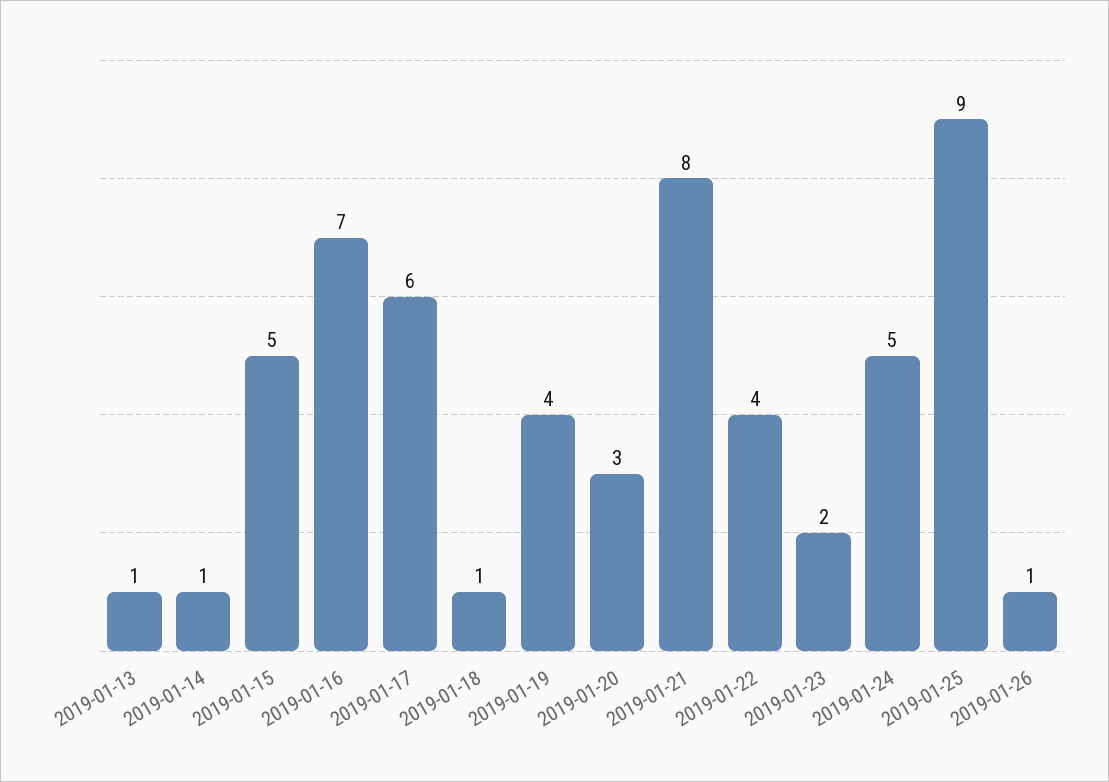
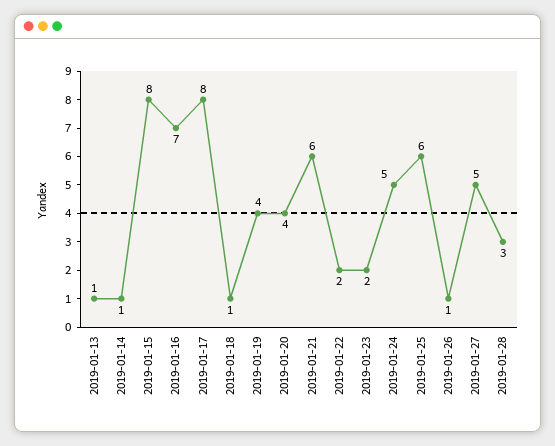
2019-01-15: 5 -> 8
2019-01-17: 6 -> 8
2019-01-20: 3 -> 4
2019-01-21: 8 -> 6
2019-01-22: 4 -> 2
2019-01-25: 9 -> 6
2019-01-27: none -> 5
2019-01-28: none -> 3

